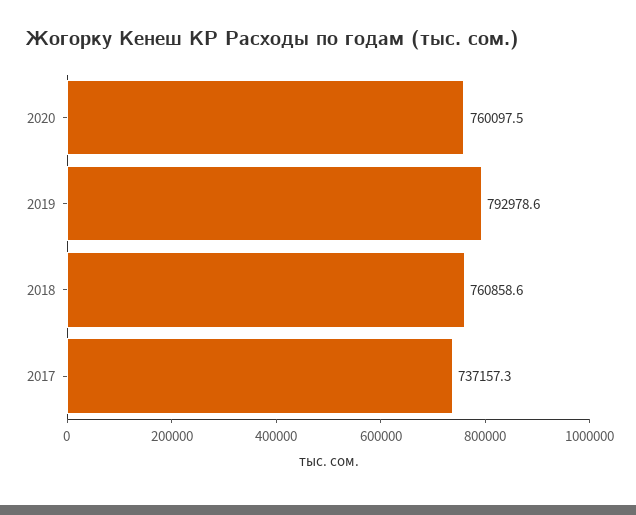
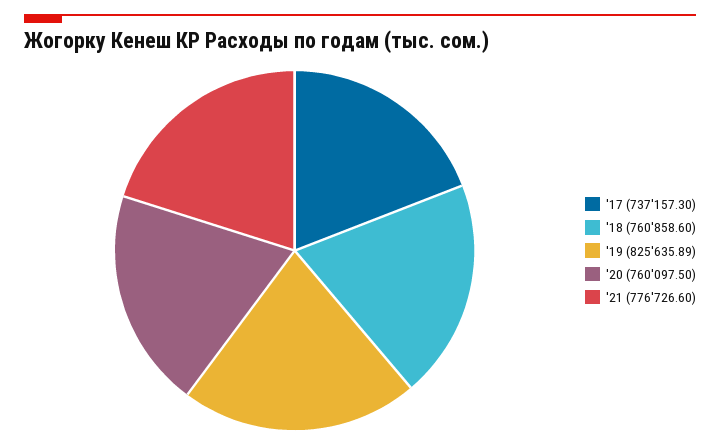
2019: 792978.6 -> 825635.89
'21: none -> 776726.6

